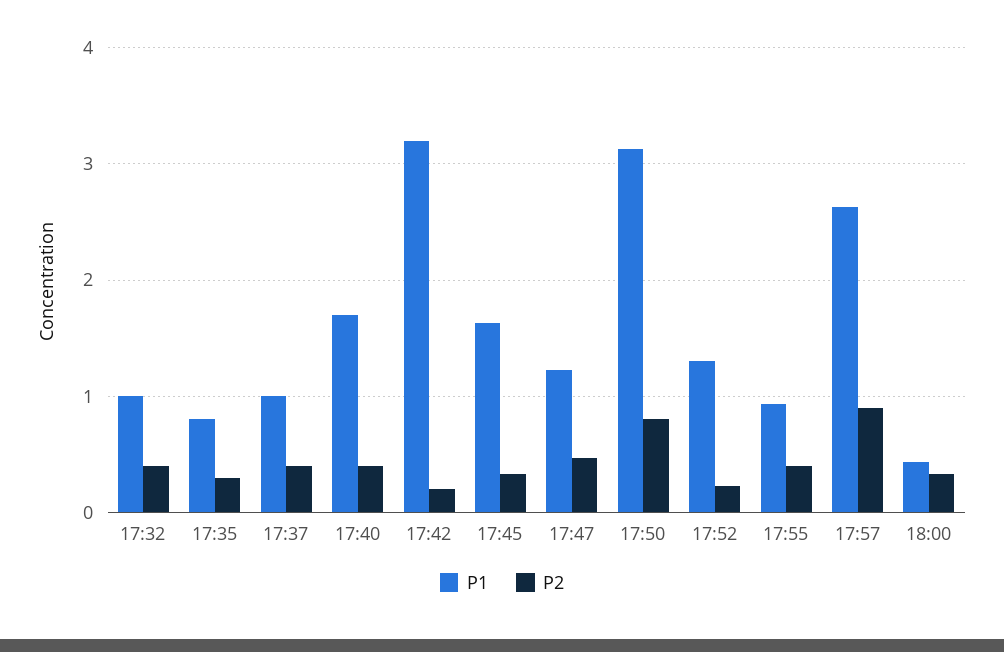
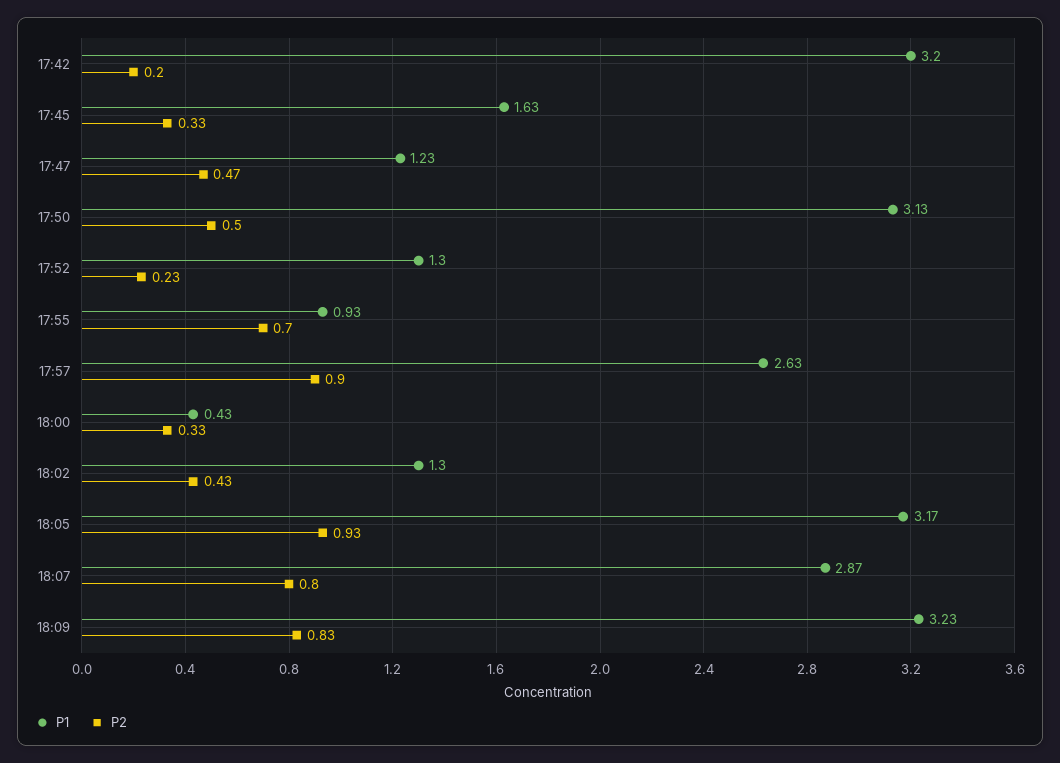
P1, 17:32: 1 -> none
P2, 17:32: 0.4 -> none
P1, 17:35: 0.8 -> none
P2, 17:35: 0.3 -> none
P1, 17:37: 1 -> none
P2, 17:37: 0.4 -> none
P1, 17:40: 1.7 -> none
P2, 17:40: 0.4 -> none
P2, 17:50: 0.8 -> 0.5
P2, 17:55: 0.4 -> 0.7
P1, 18:02: none -> 1.3
P2, 18:02: none -> 0.43
P1, 18:05: none -> 3.17
P2, 18:05: none -> 0.93
P1, 18:07: none -> 2.87
P2, 18:07: none -> 0.8
P1, 18:09: none -> 3.23
P2, 18:09: none -> 0.83

